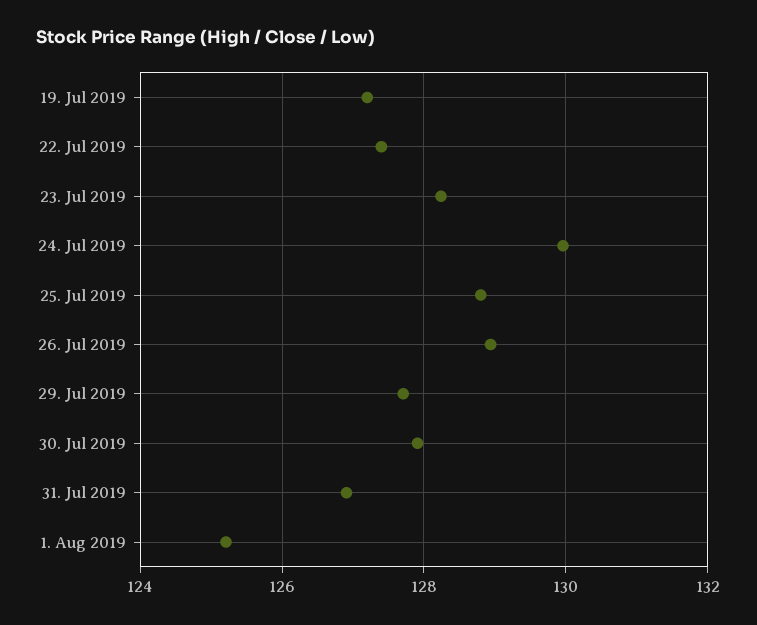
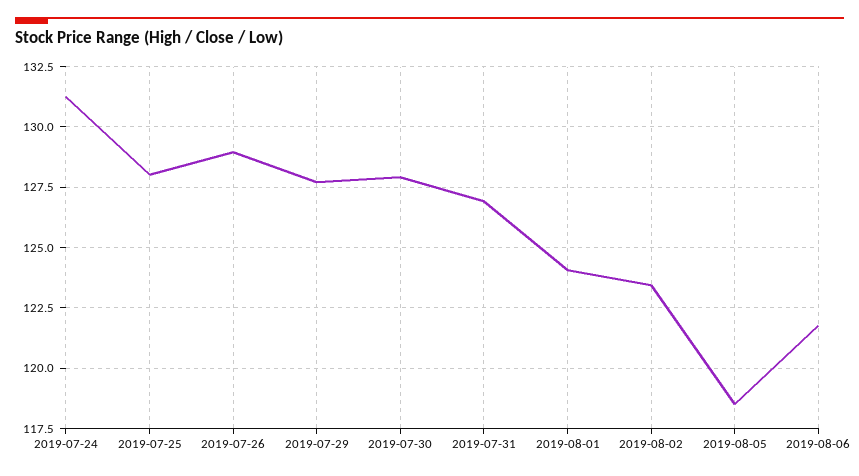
19. Jul 2019: 127.2 -> none
22. Jul 2019: 127.4 -> none
23. Jul 2019: 128.2 -> none
24. Jul 2019: 130 -> 131.25
25. Jul 2019: 128.8 -> 128
1. Aug 2019: 125.2 -> 124
2019-08-02: none -> 123.5
2019-08-05: none -> 118.5
2019-08-06: none -> 121.75

